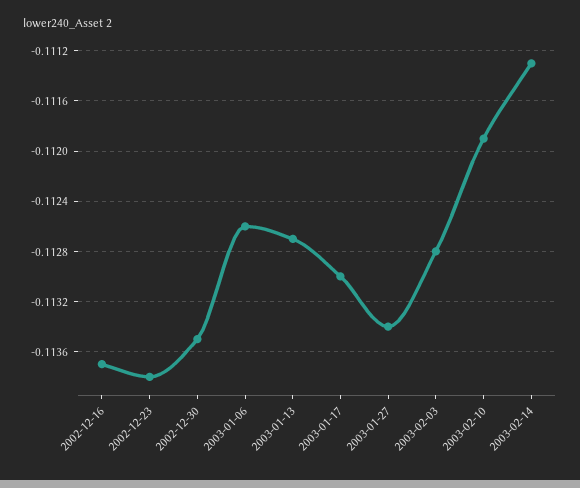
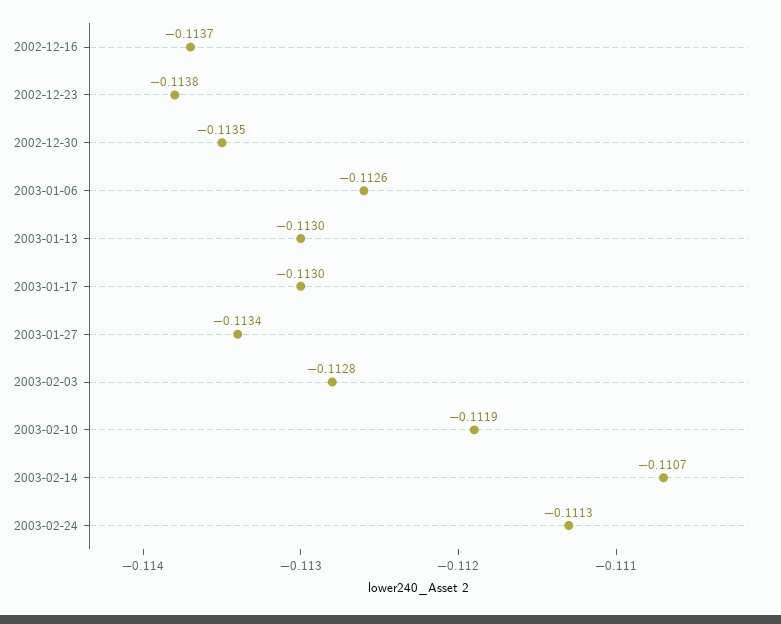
2003-01-13: -0.1127 -> -0.113
2003-02-14: -0.1113 -> -0.1107
2003-02-24: none -> -0.1113

